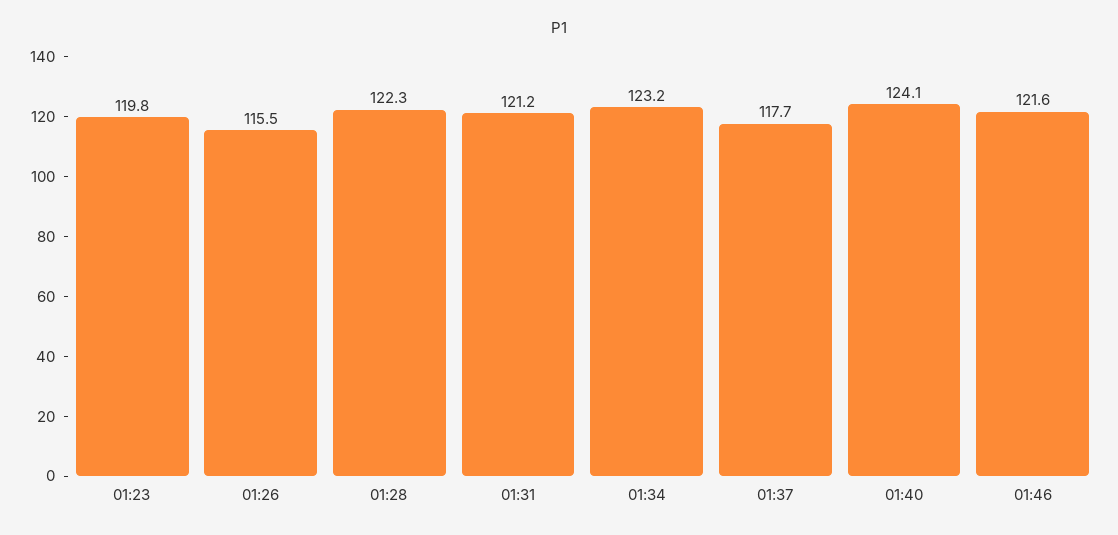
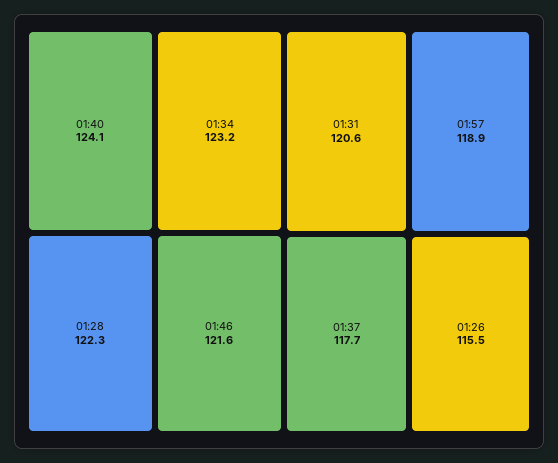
01:23: 119.8 -> none
01:31: 121.2 -> 120.6
01:57: none -> 118.9

